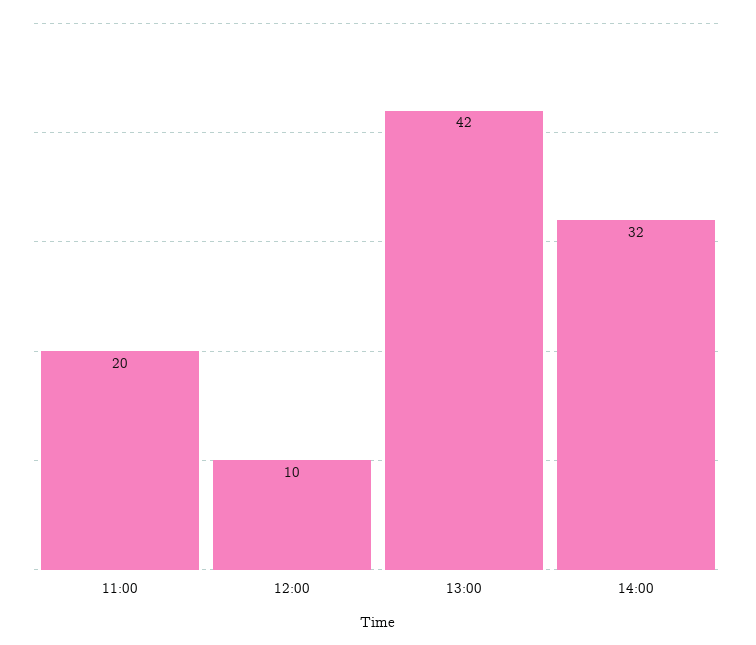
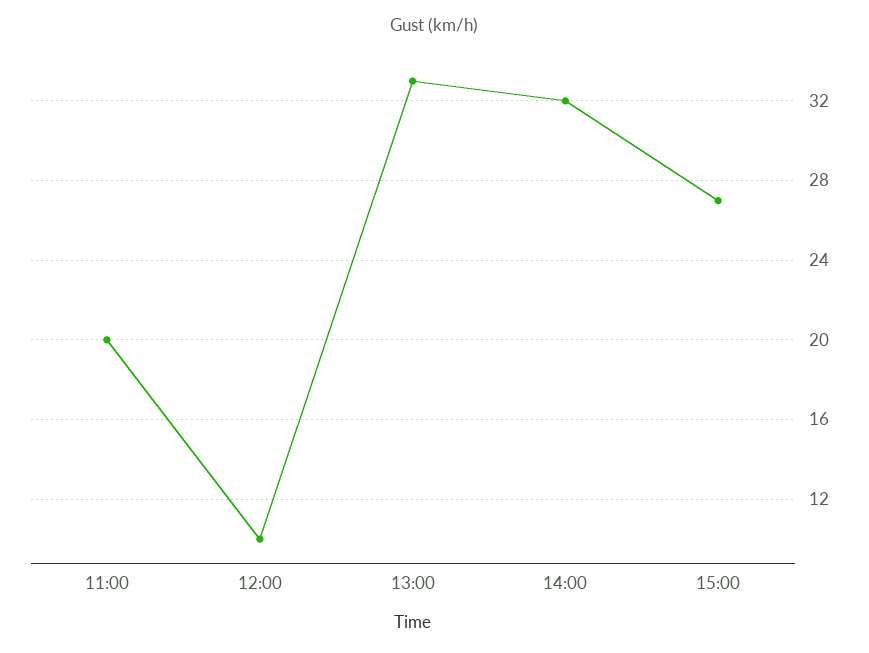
13:00: 42 -> 33
15:00: none -> 27

